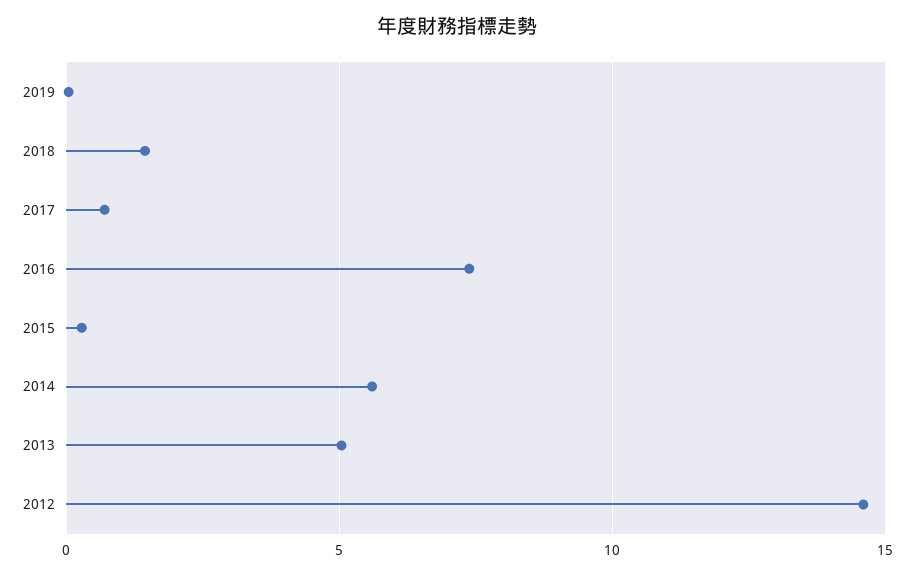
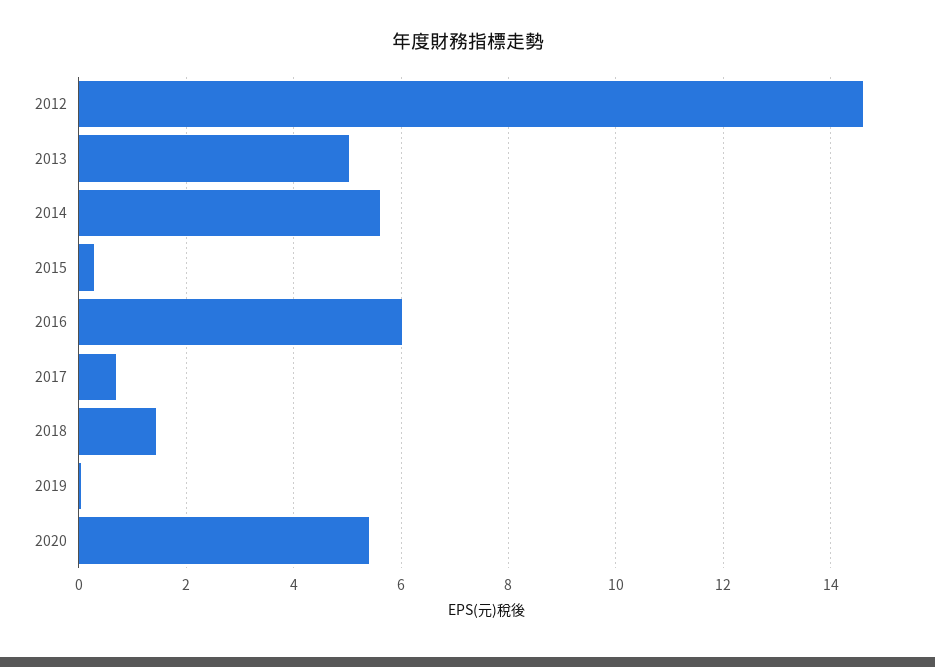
2016: 7.5 -> 6
2020: none -> 5.4

